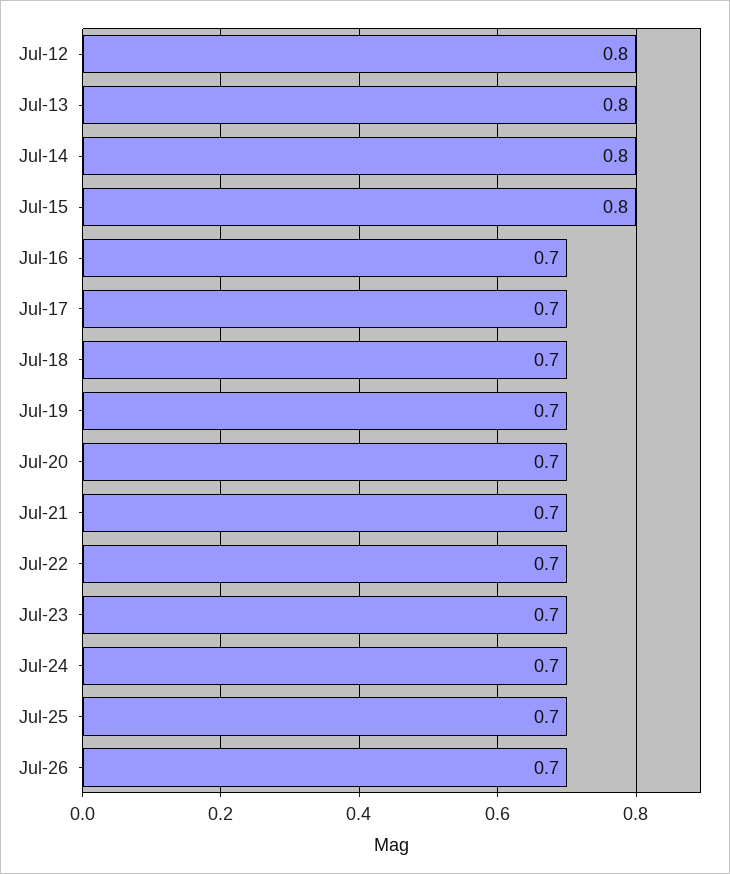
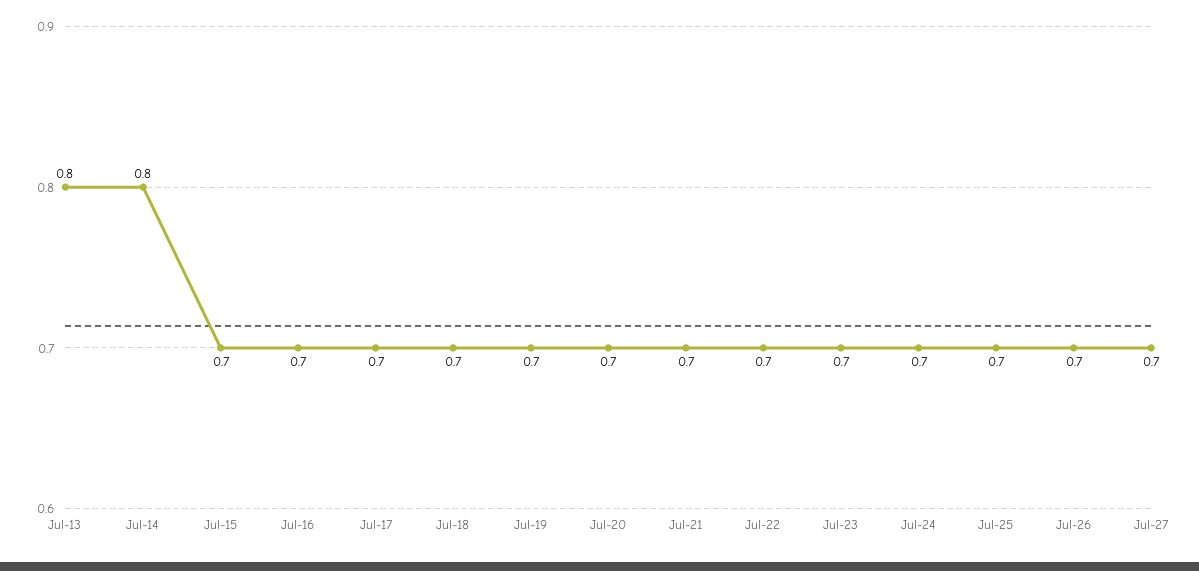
Jul-12: 0.8 -> none
Jul-15: 0.8 -> 0.7
Jul-27: none -> 0.7

